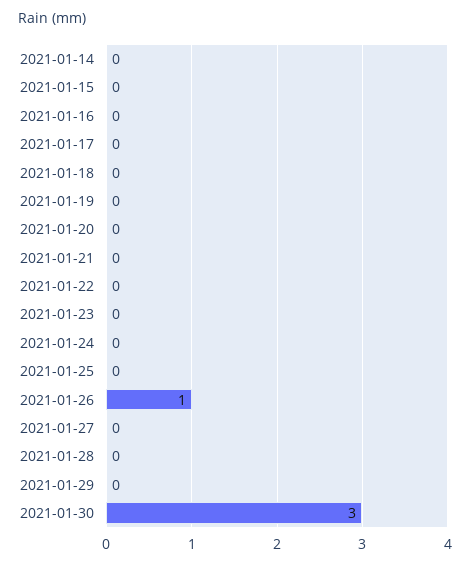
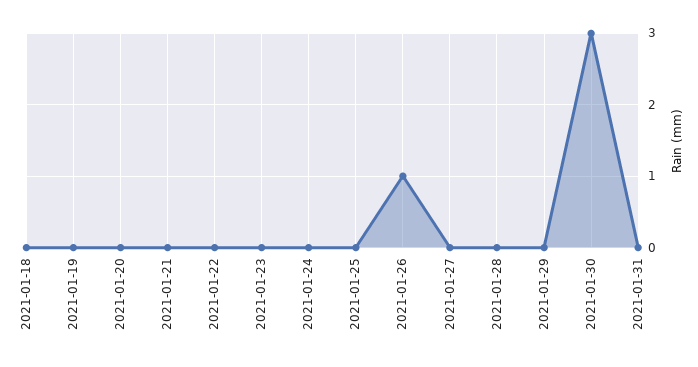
2021-01-14: 0 -> none
2021-01-15: 0 -> none
2021-01-16: 0 -> none
2021-01-17: 0 -> none
2021-01-31: none -> 0

